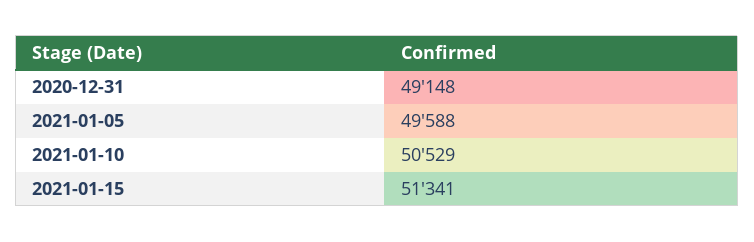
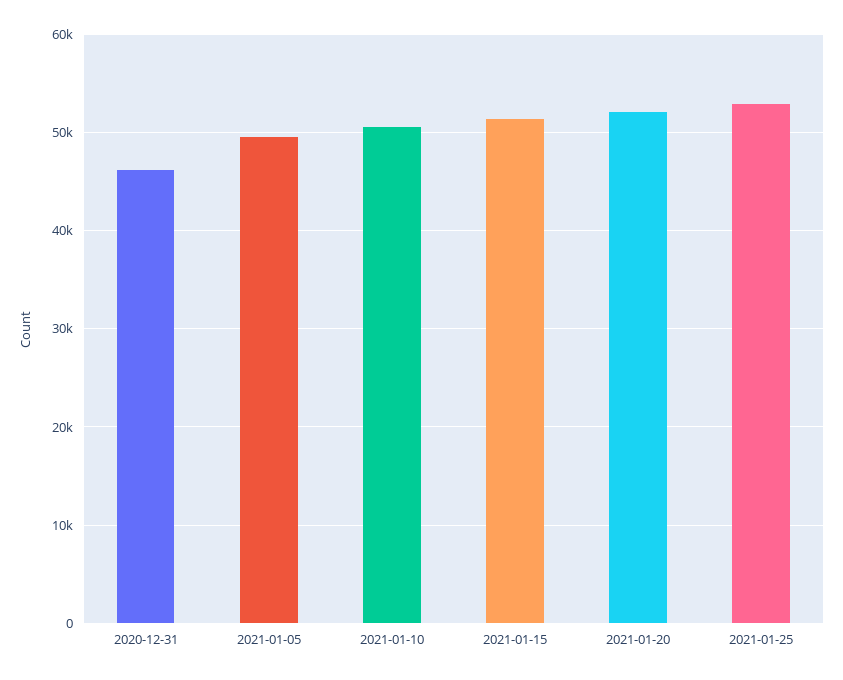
2020-12-31: 49148 -> 46000
2021-01-20: none -> 52000
2021-01-25: none -> 53000

